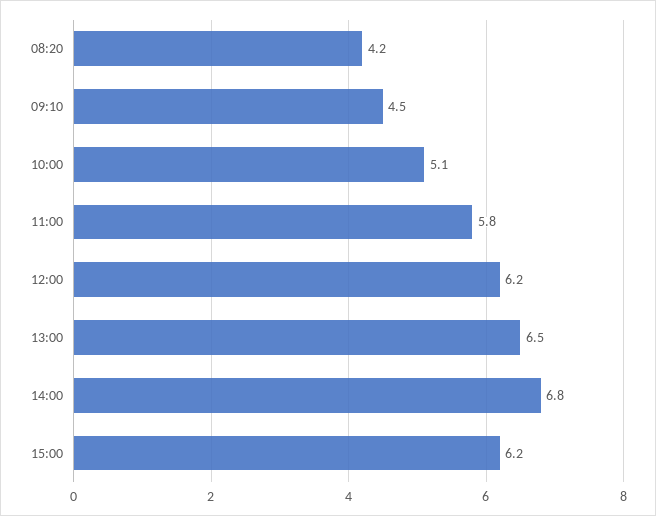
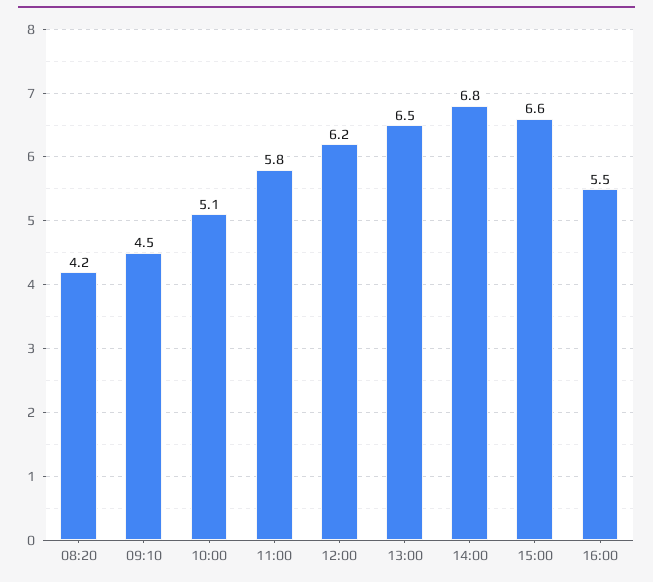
15:00: 6.2 -> 6.6
16:00: none -> 5.5

